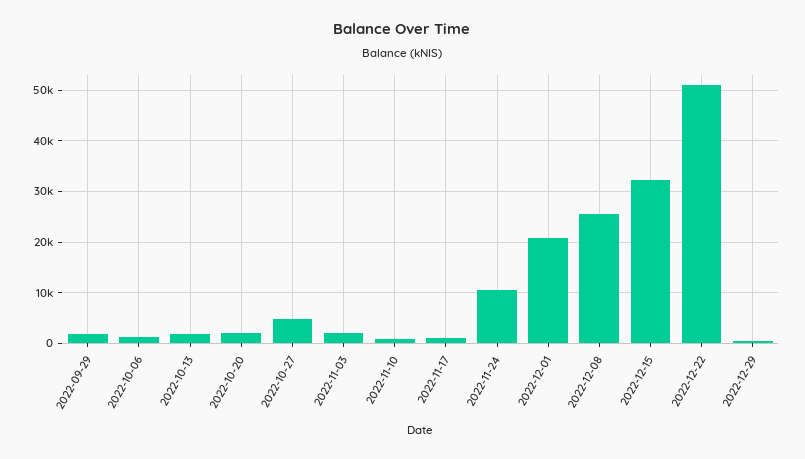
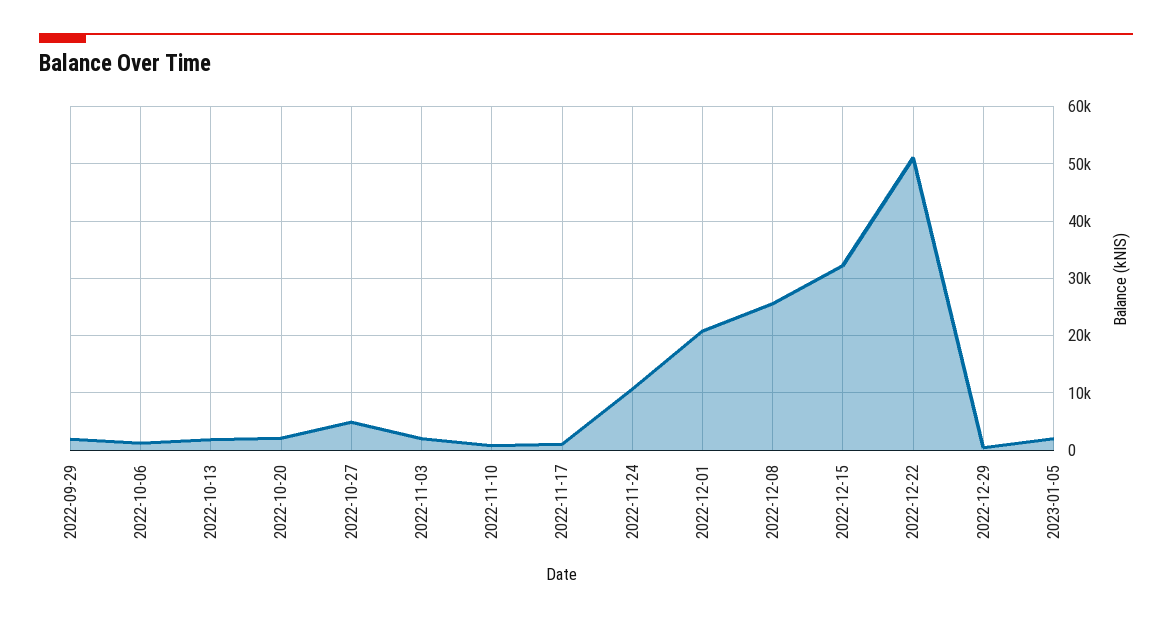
2023-01-05: none -> 2000

